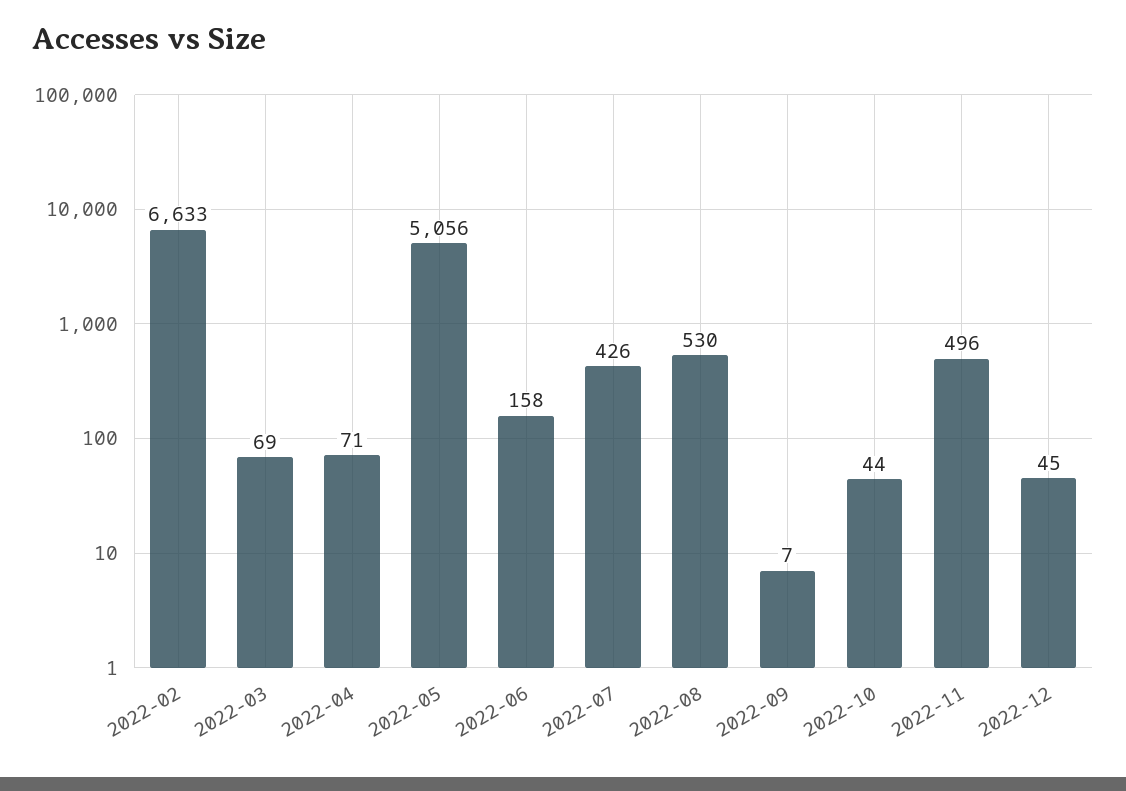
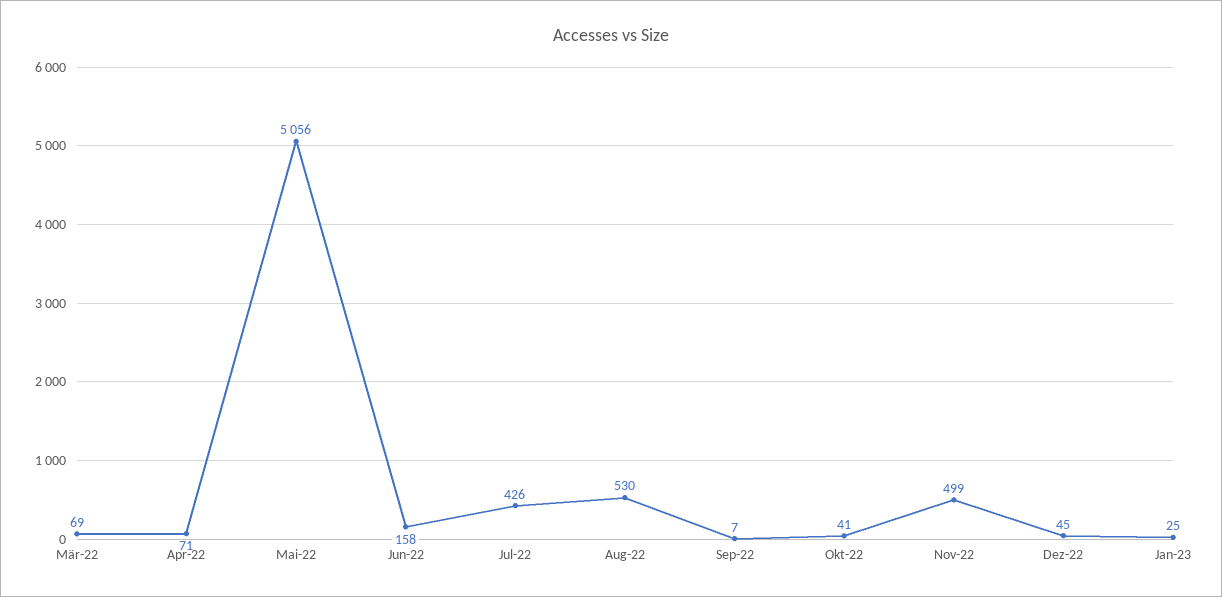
2022-02: 6633 -> none
2022-10: 44 -> 41
2022-11: 496 -> 499
Jan-23: none -> 25

